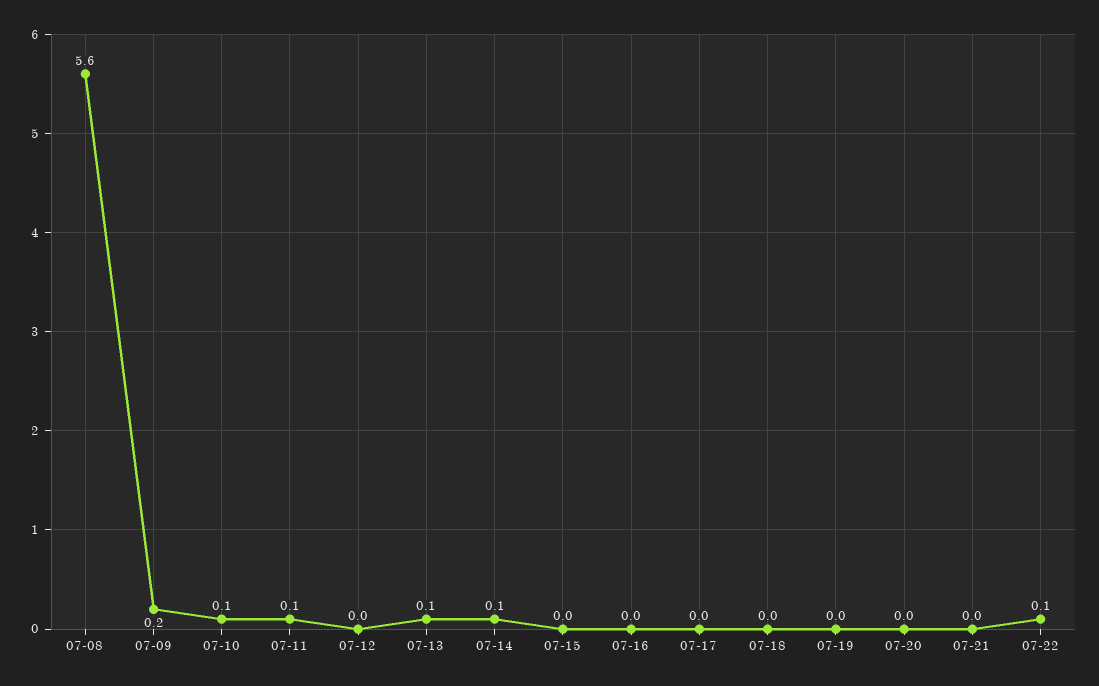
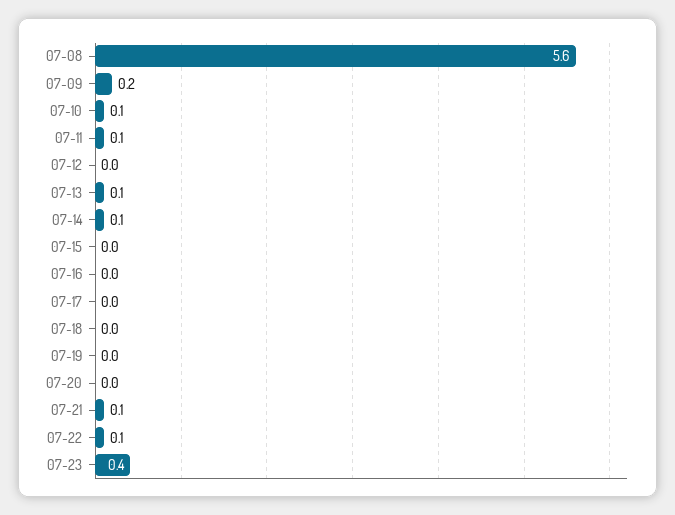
07-21: 0 -> 0.1
07-23: none -> 0.4

